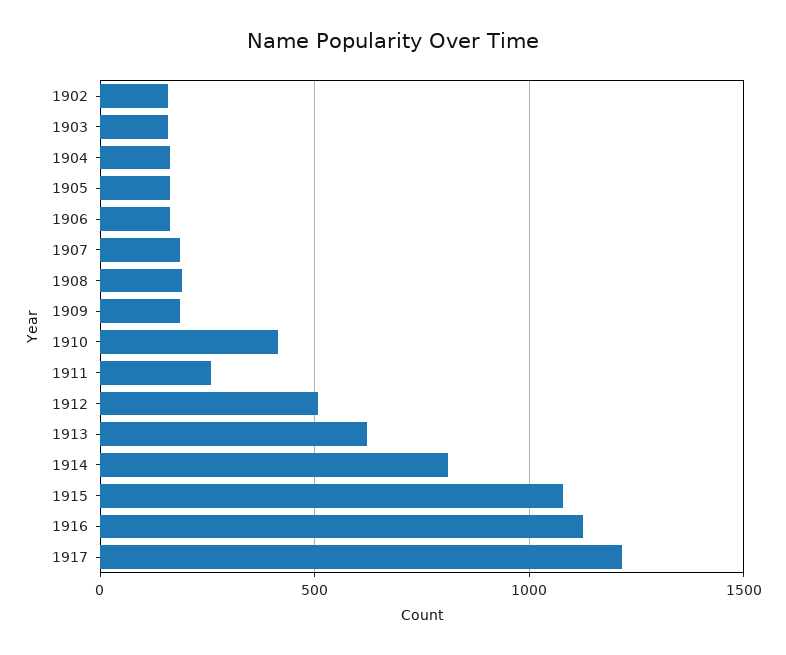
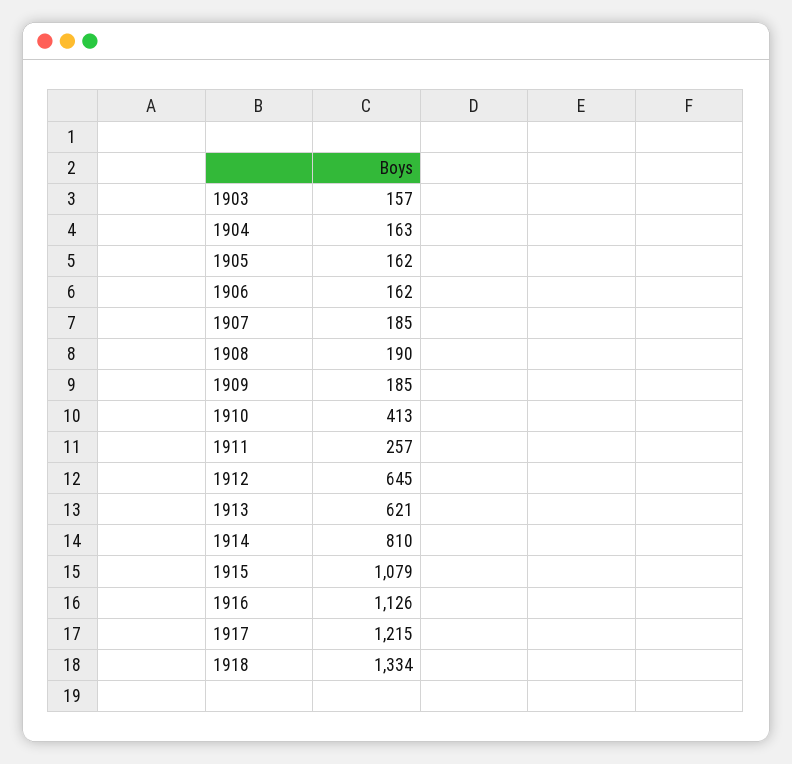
1902: 150 -> none
1912: 500 -> 645
1918: none -> 1334

